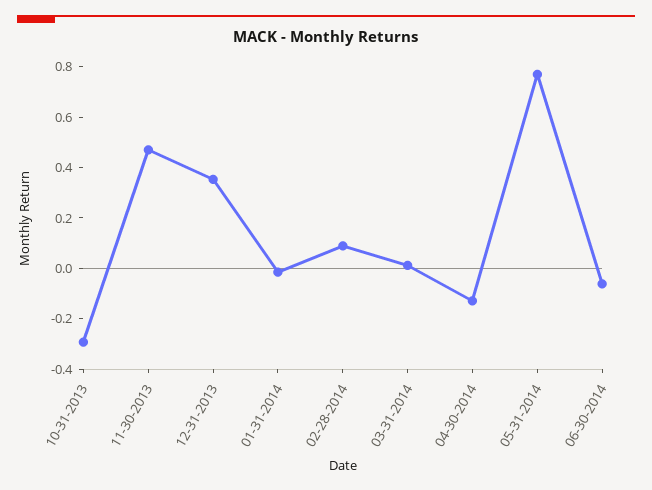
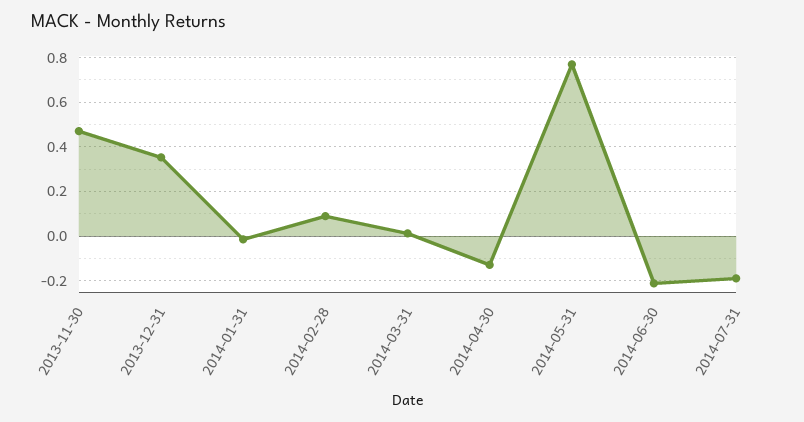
10-31-2013: -0.3 -> none
06-30-2014: -0.05 -> -0.2
2014-07-31: none -> -0.2

